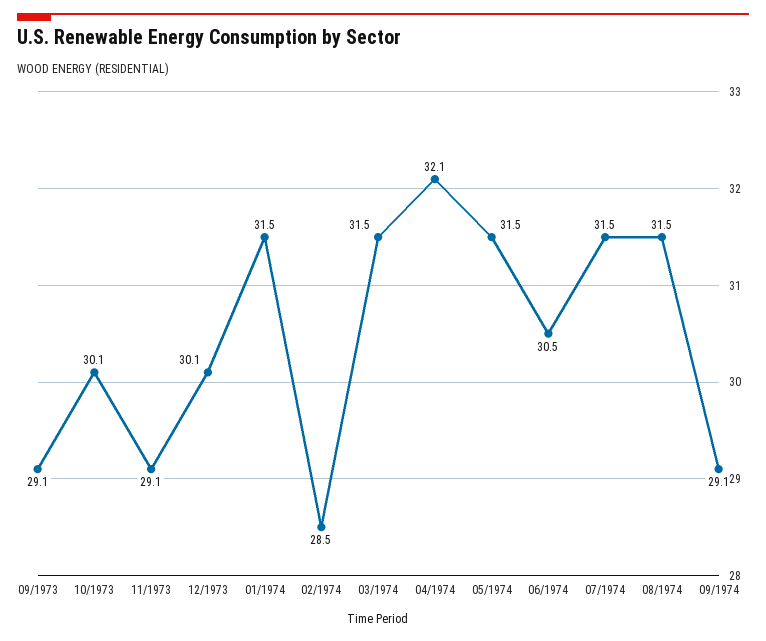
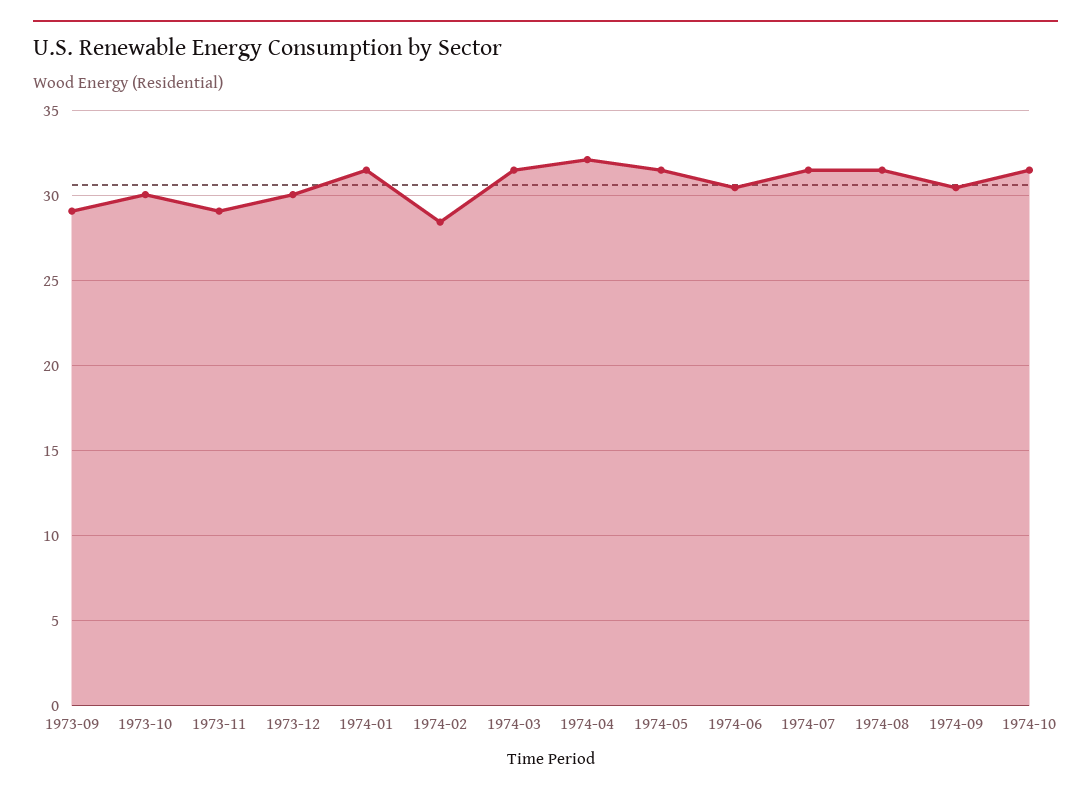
09/1974: 29.1 -> 30.5
1974-10: none -> 31.5

